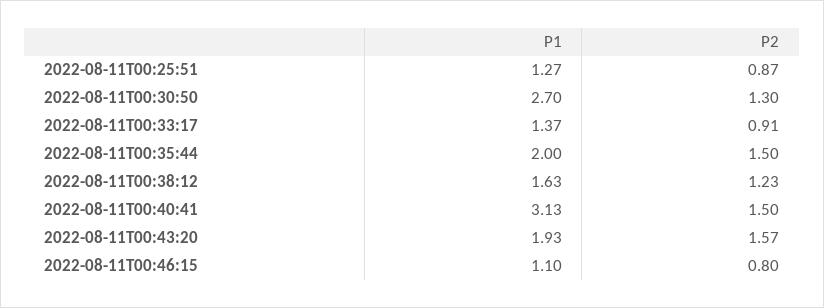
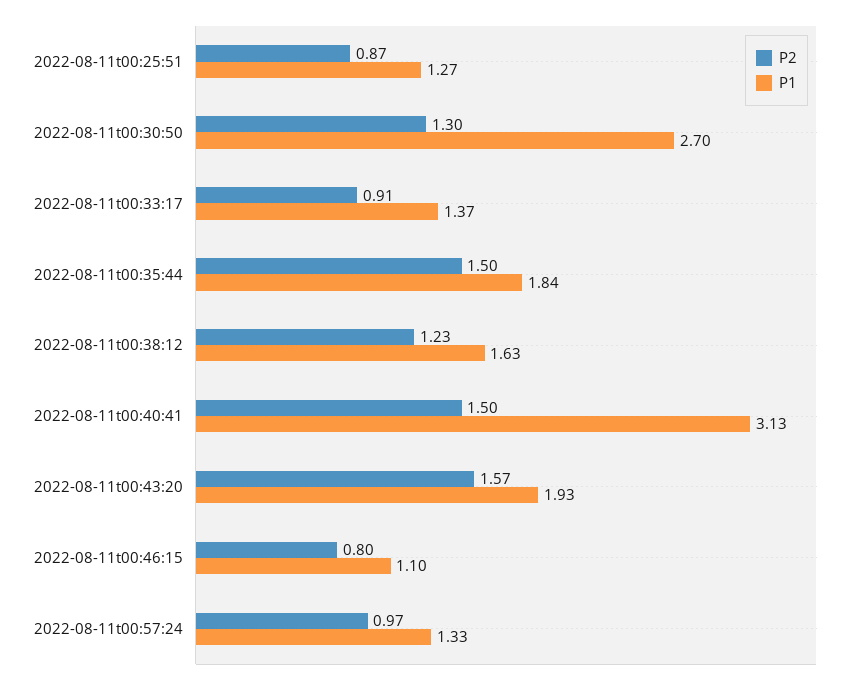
P1, 2022-08-11T00:35:44: 2 -> 1.84
P2, 2022-08-11t00:57:24: none -> 0.97
P1, 2022-08-11t00:57:24: none -> 1.33

